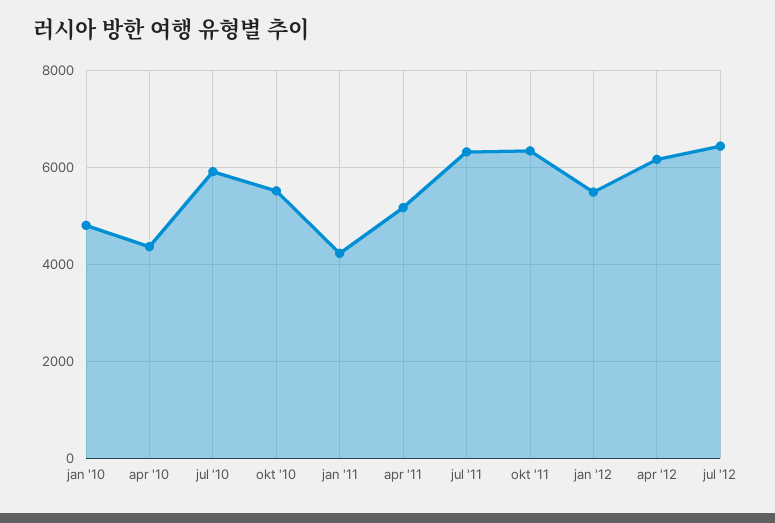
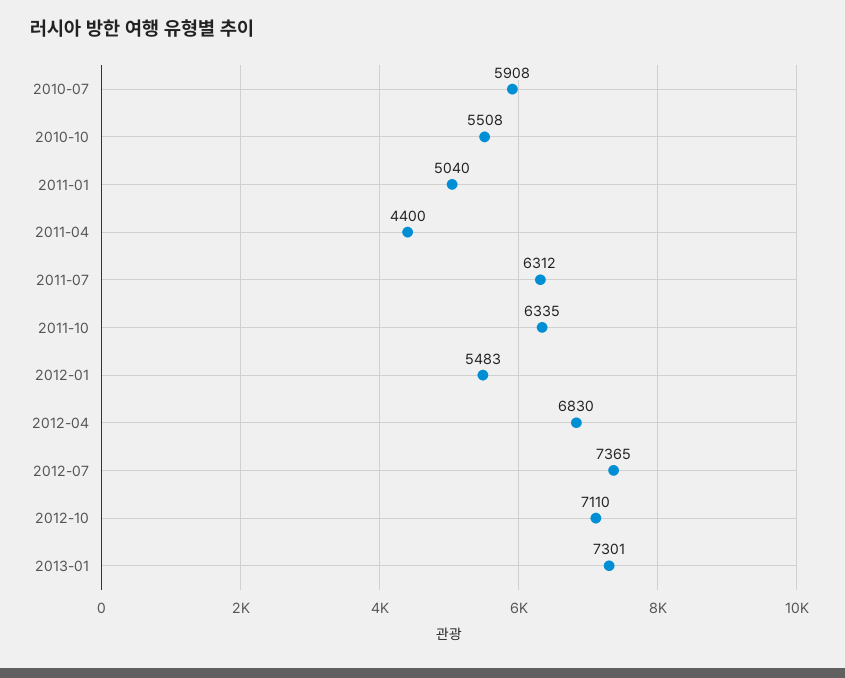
jan '10: 4800 -> none
apr '10: 4400 -> none
jan '11: 4200 -> 5040
apr '11: 5200 -> 4400
apr '12: 6200 -> 6830
jul '12: 6400 -> 7365
2012-10: none -> 7110
2013-01: none -> 7301

